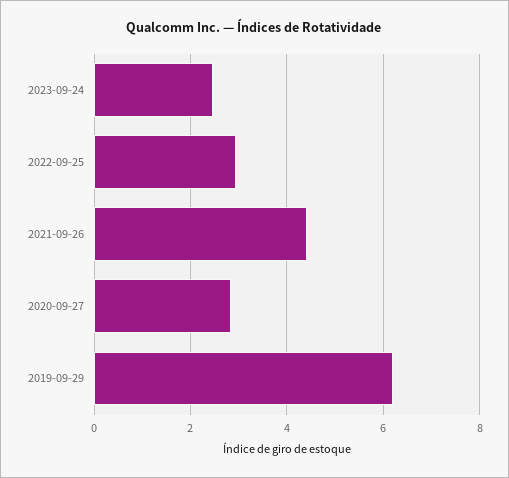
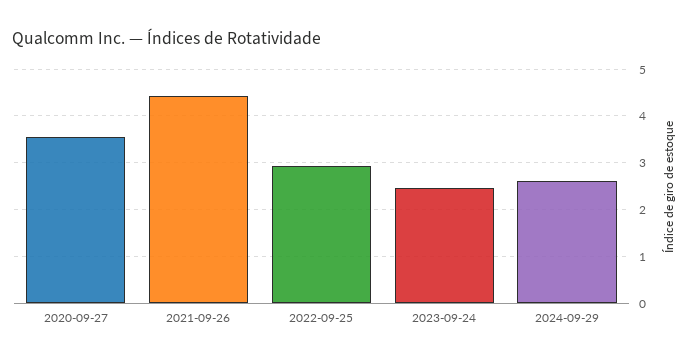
2020-09-27: 2.8 -> 3.6
2019-09-29: 6.2 -> none
2024-09-29: none -> 2.6

